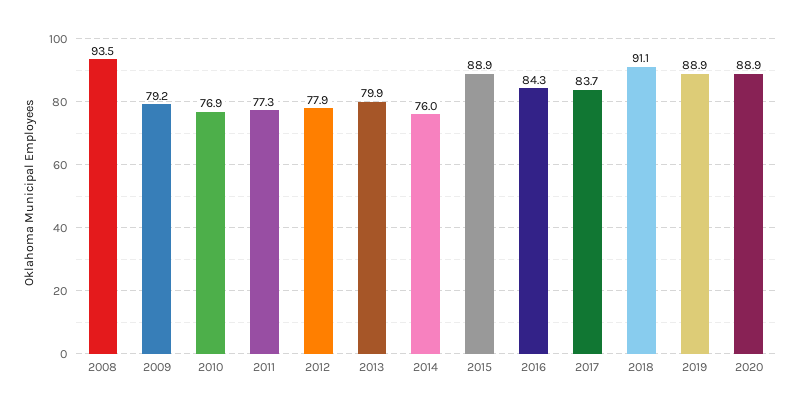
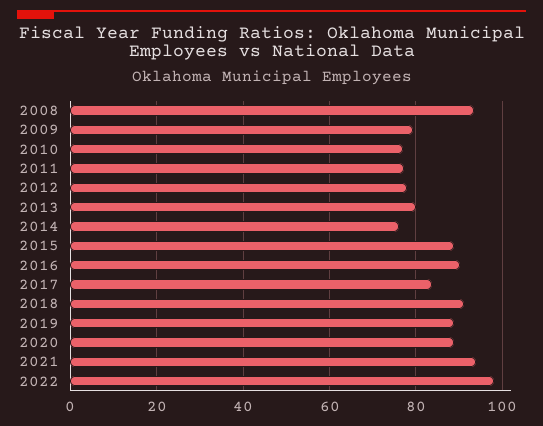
2016: 84.3 -> 90
2021: none -> 94
2022: none -> 98

